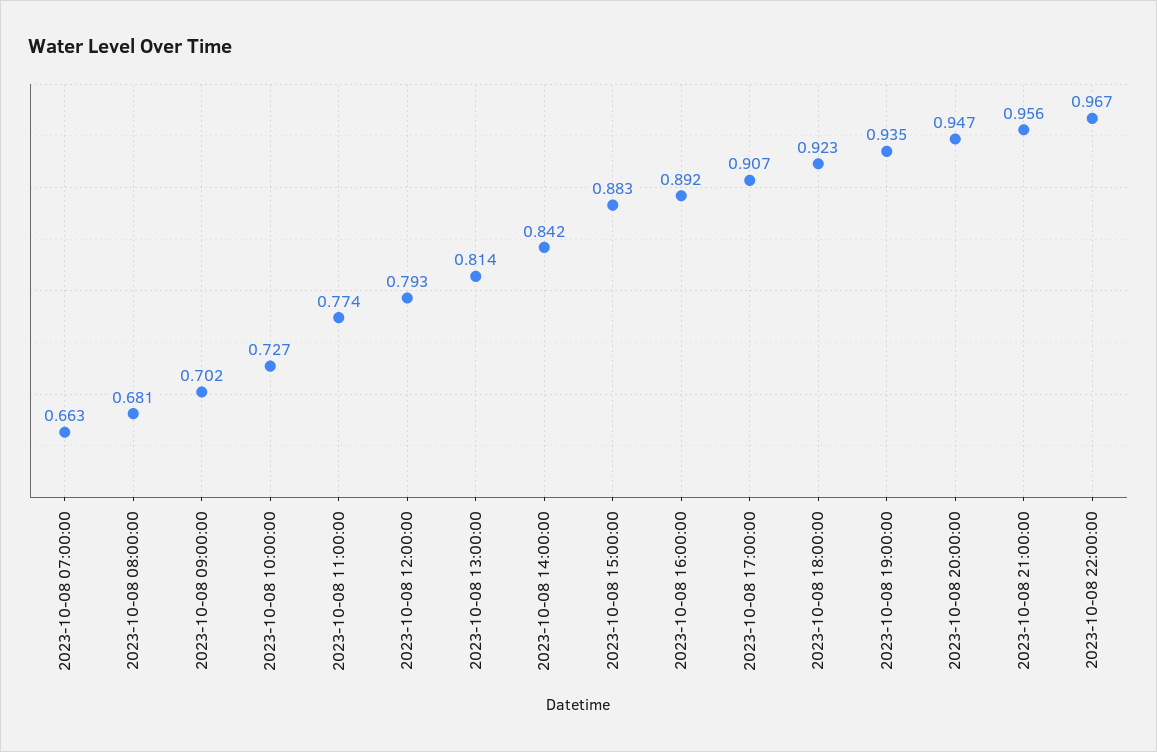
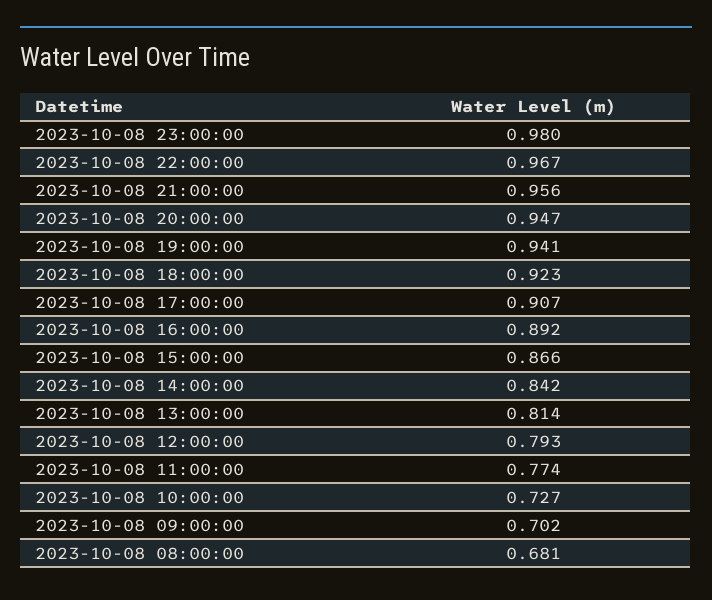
2023-10-08 07:00:00: 0.663 -> none
2023-10-08 15:00:00: 0.883 -> 0.866
2023-10-08 19:00:00: 0.935 -> 0.941
2023-10-08 23:00:00: none -> 0.98

